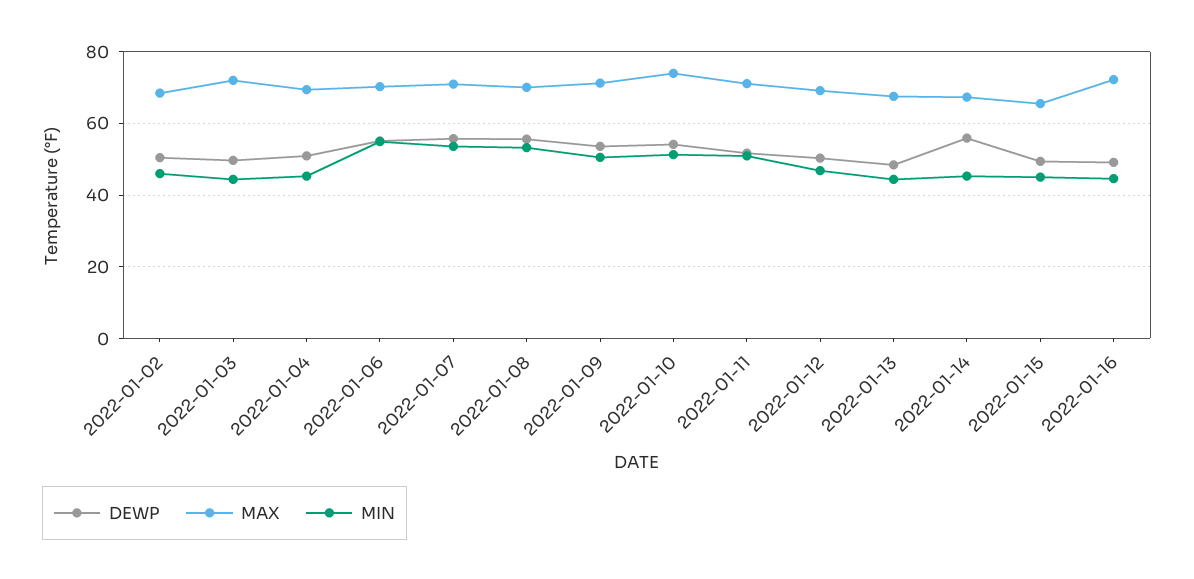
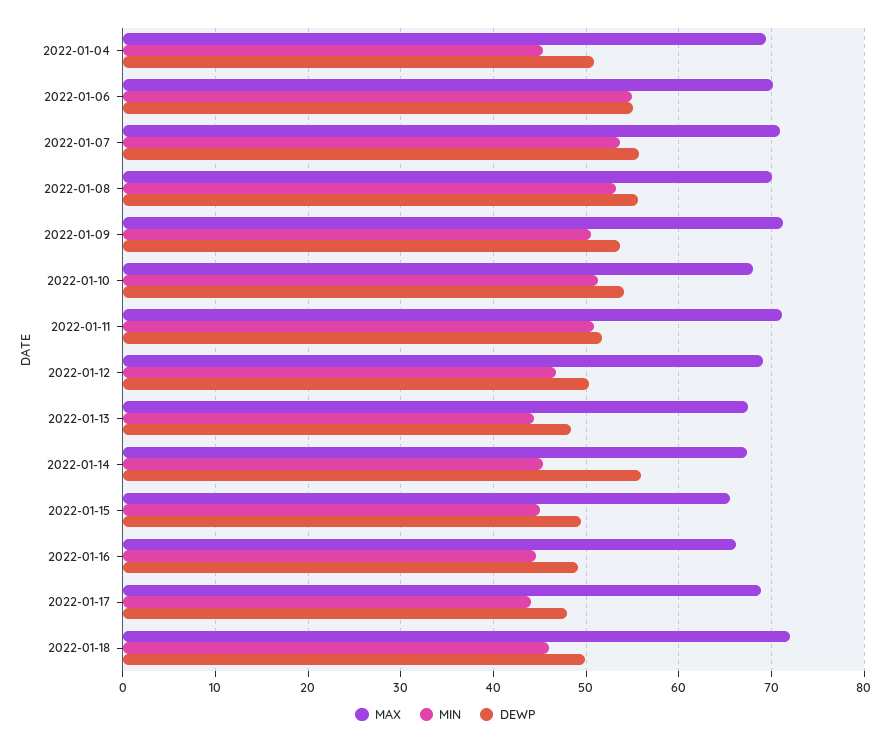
DEWP, 2022-01-02: 50 -> none
MAX, 2022-01-02: 68 -> none
MIN, 2022-01-02: 46 -> none
DEWP, 2022-01-03: 50 -> none
MAX, 2022-01-03: 72 -> none
MIN, 2022-01-03: 44 -> none
MAX, 2022-01-10: 74 -> 68
MAX, 2022-01-16: 72 -> 66
MAX, 2022-01-17: none -> 69
MIN, 2022-01-17: none -> 44
DEWP, 2022-01-17: none -> 48
MAX, 2022-01-18: none -> 72
MIN, 2022-01-18: none -> 46
DEWP, 2022-01-18: none -> 50

